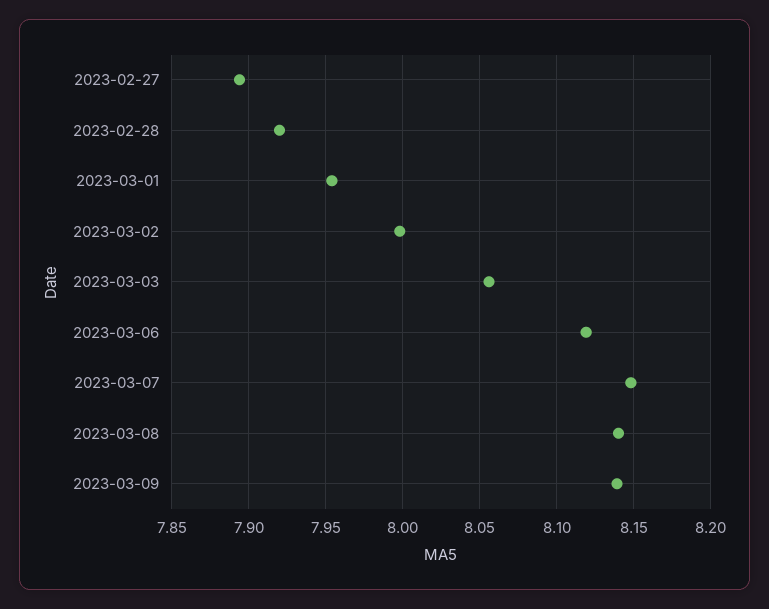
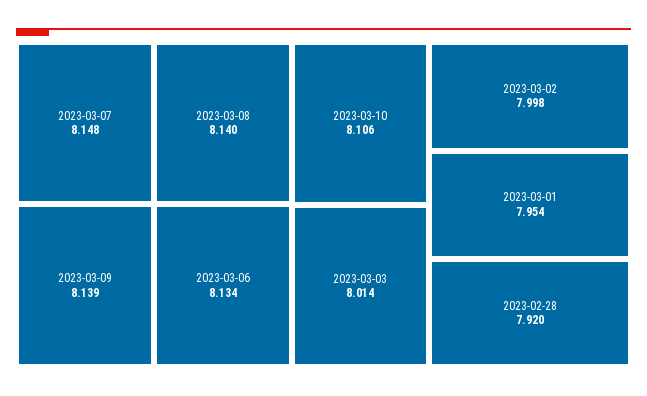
2023-02-27: 7.895 -> none
2023-03-03: 8.055 -> 8.014
2023-03-06: 8.12 -> 8.134
2023-03-10: none -> 8.106

